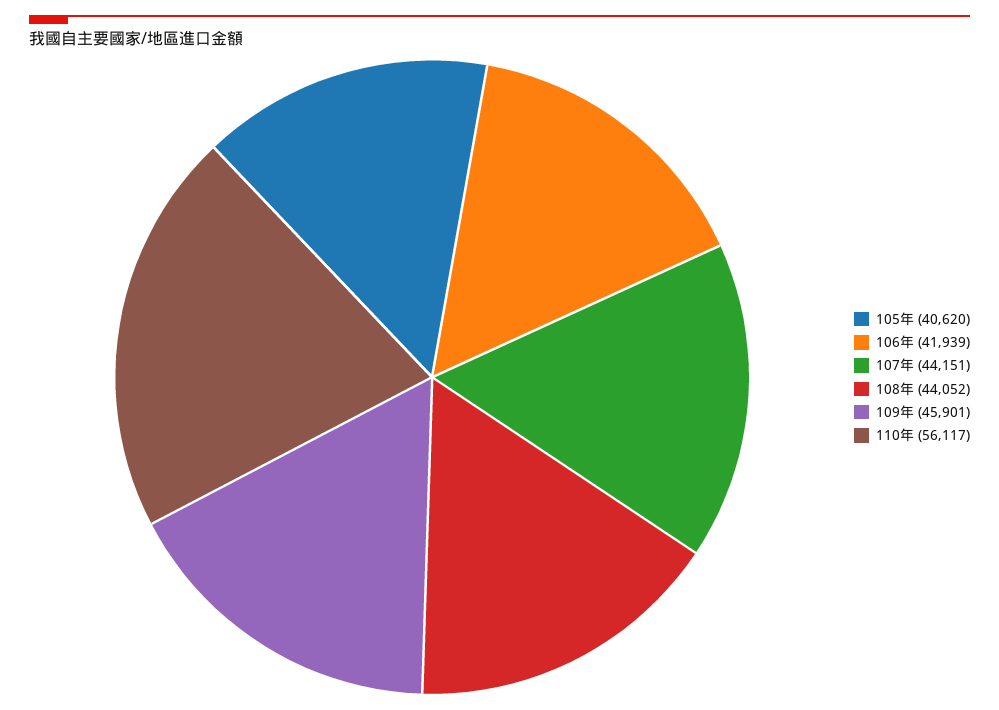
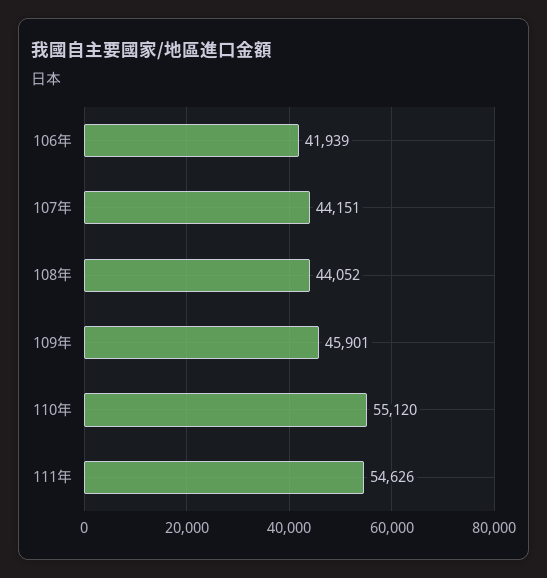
105年: 40620 -> none
110年: 56117 -> 55120
111年: none -> 54626

